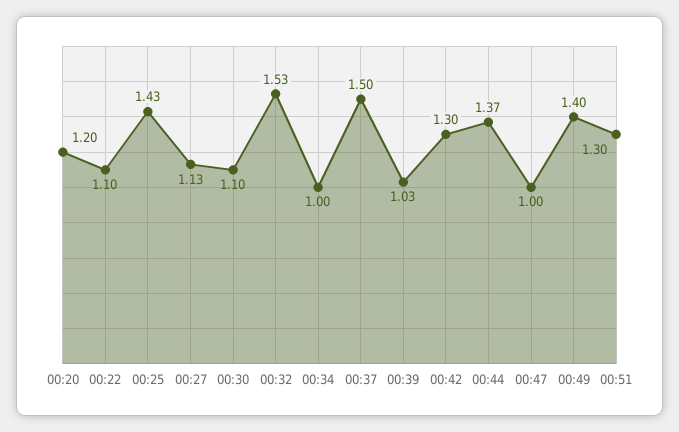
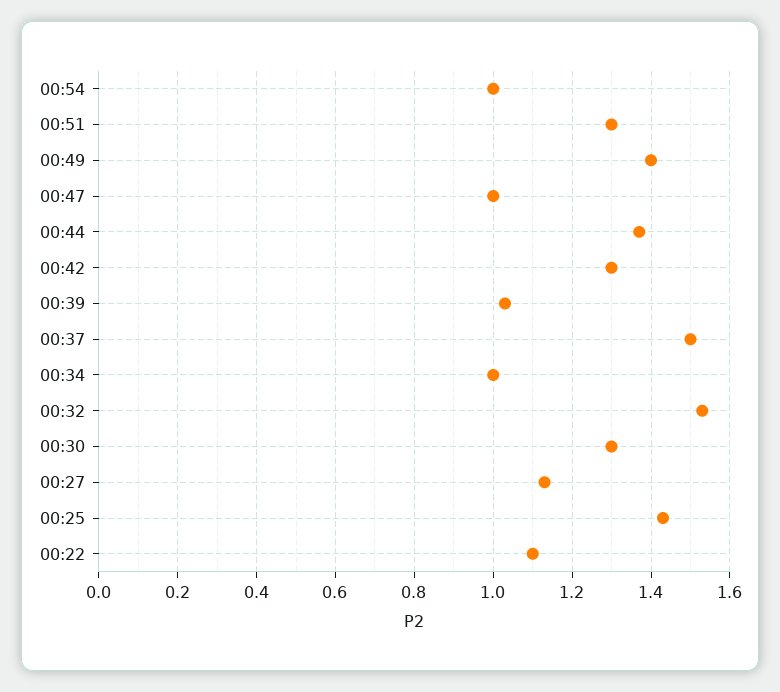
00:20: 1.2 -> none
00:30: 1.1 -> 1.3
00:54: none -> 1

